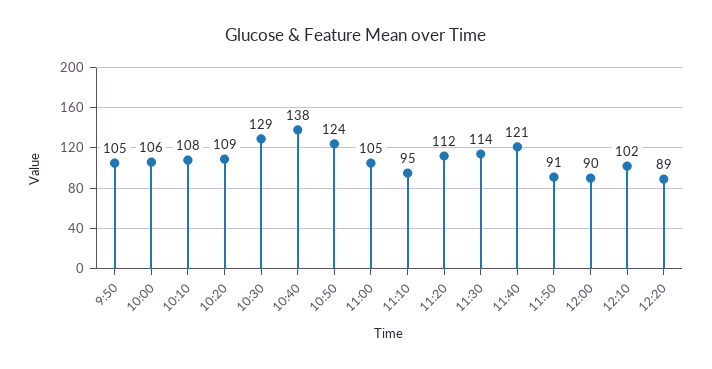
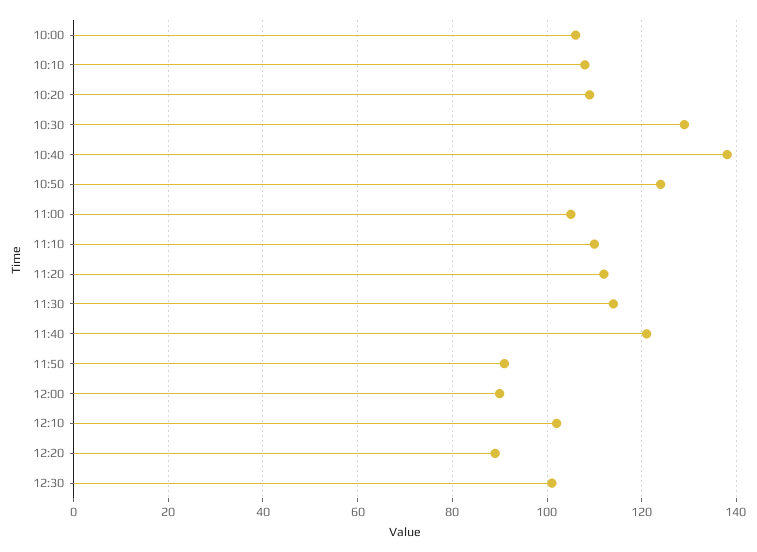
9:50: 105 -> none
11:10: 95 -> 110
12:30: none -> 100

